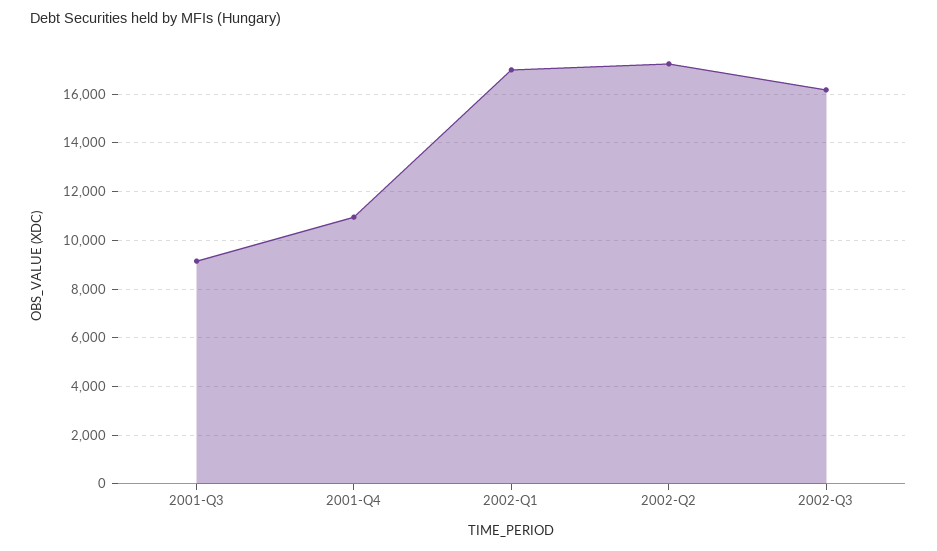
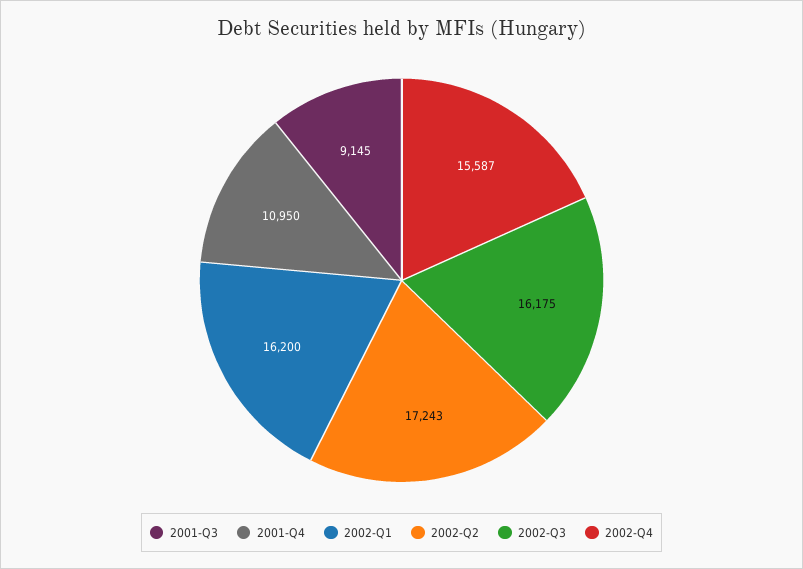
2002-Q1: 17000 -> 16200
2002-Q4: none -> 15587

